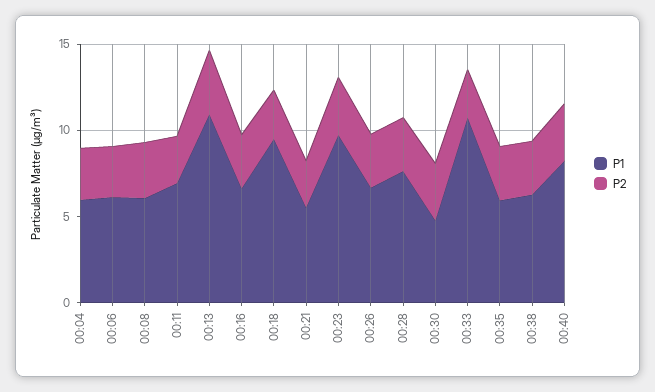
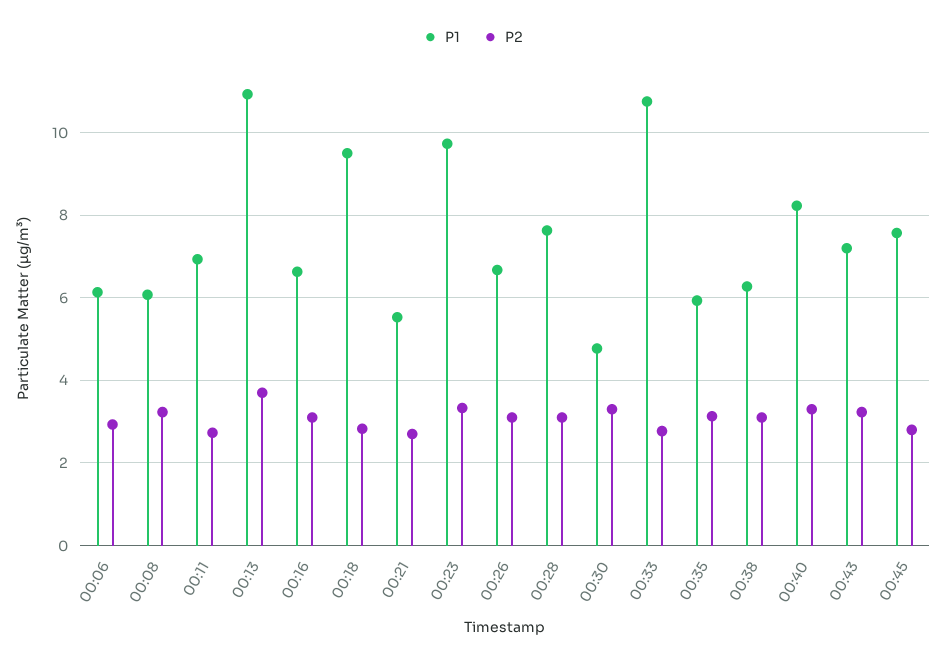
P1, 00:04: 6 -> none
P2, 00:04: 3 -> none
P1, 00:43: none -> 7.2
P2, 00:43: none -> 3.2
P1, 00:45: none -> 7.6
P2, 00:45: none -> 2.8

